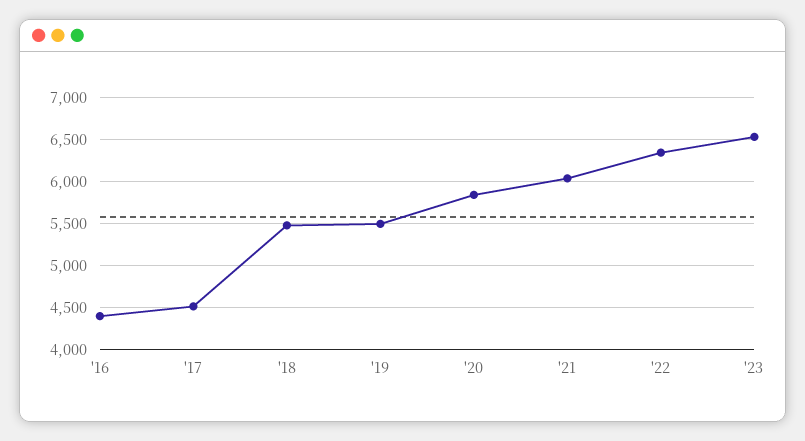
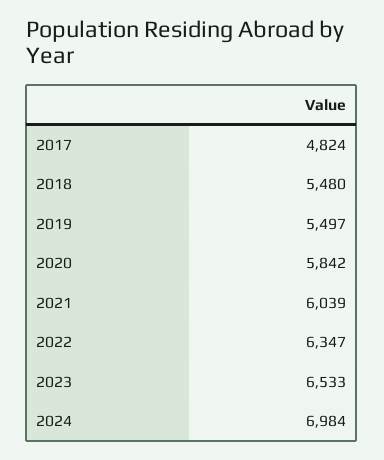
'16: 4400 -> none
'17: 4500 -> 4824
2024: none -> 6984

